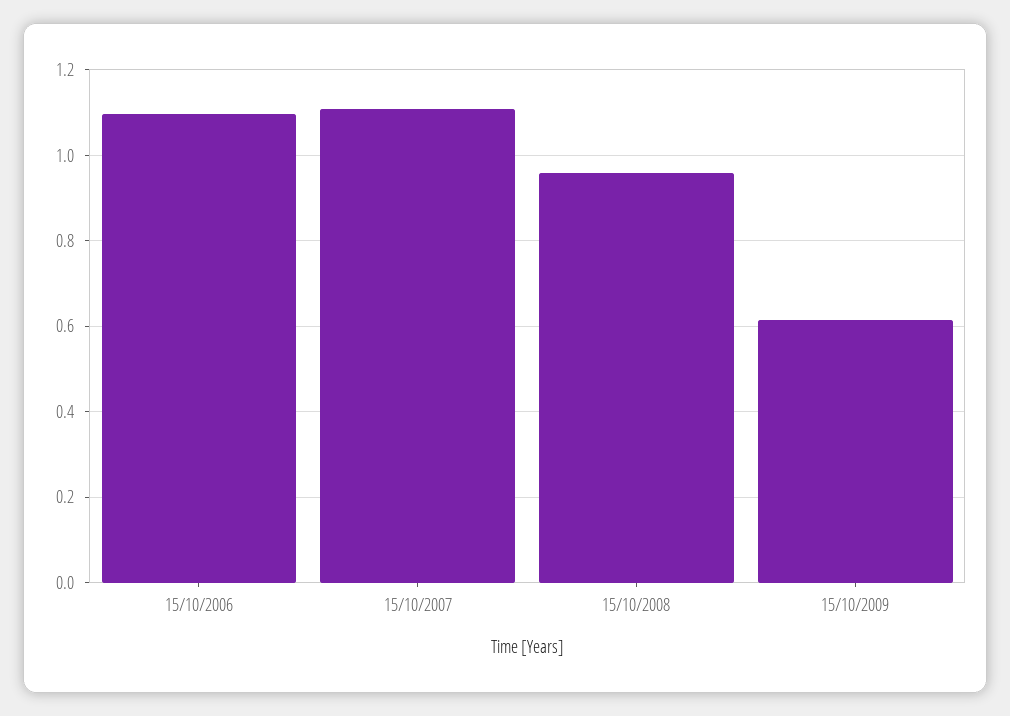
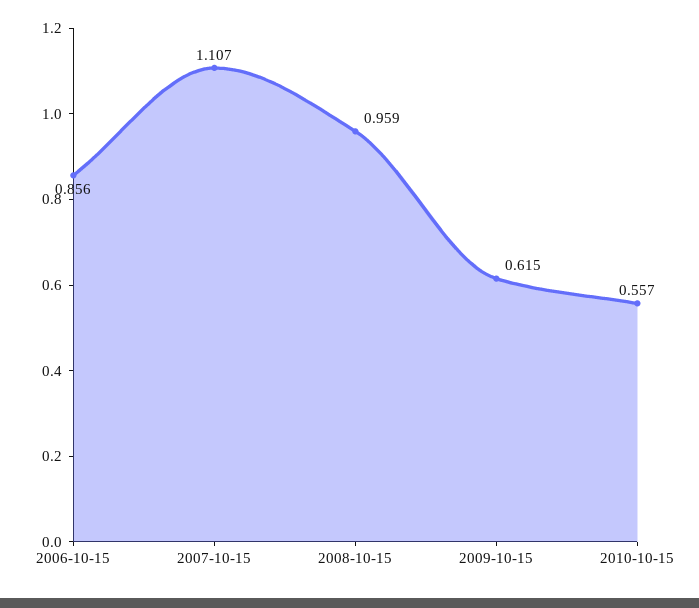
15/10/2006: 1.1 -> 0.856
2010-10-15: none -> 0.557

